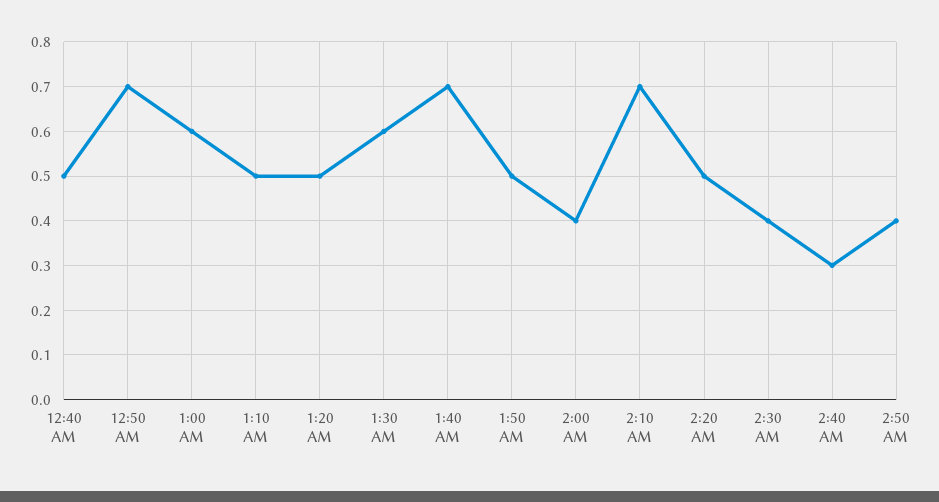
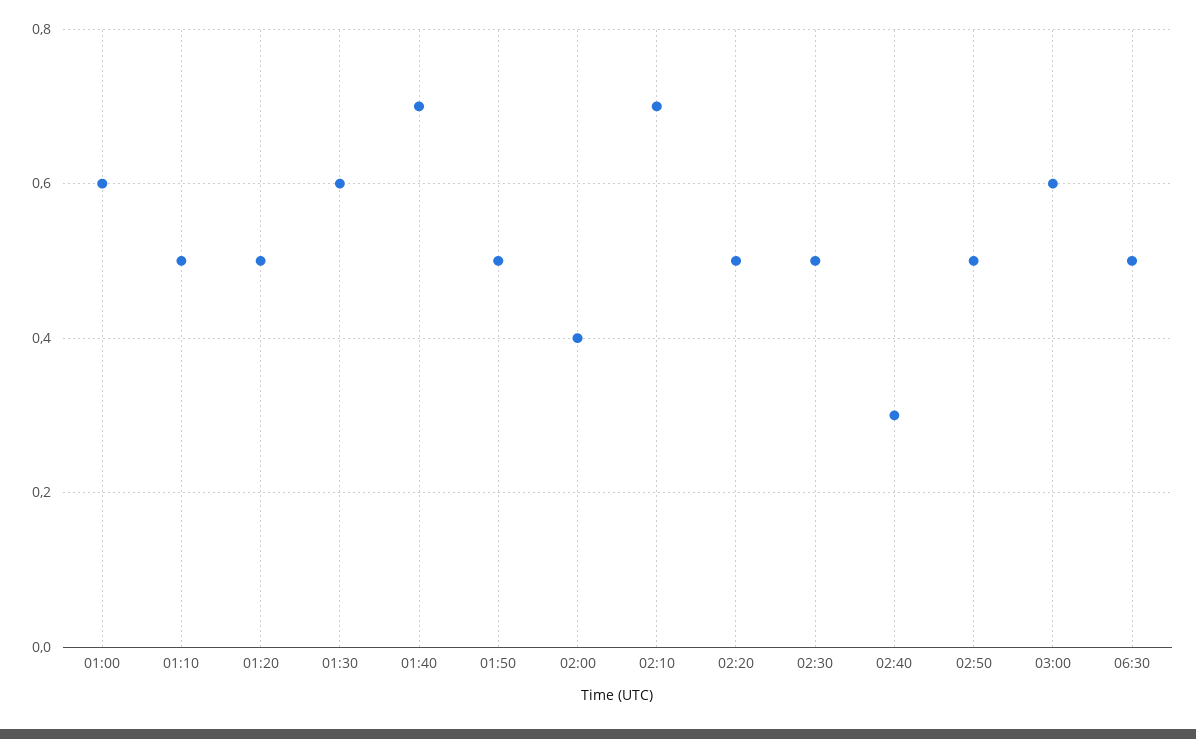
12:40 AM: 0.5 -> none
12:50 AM: 0.7 -> none
2:30 AM: 0.4 -> 0.5
2:50 AM: 0.4 -> 0.5
03:00: none -> 0.6
06:30: none -> 0.5

